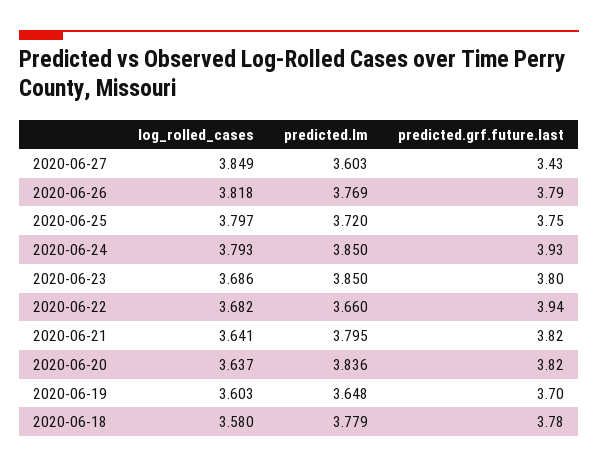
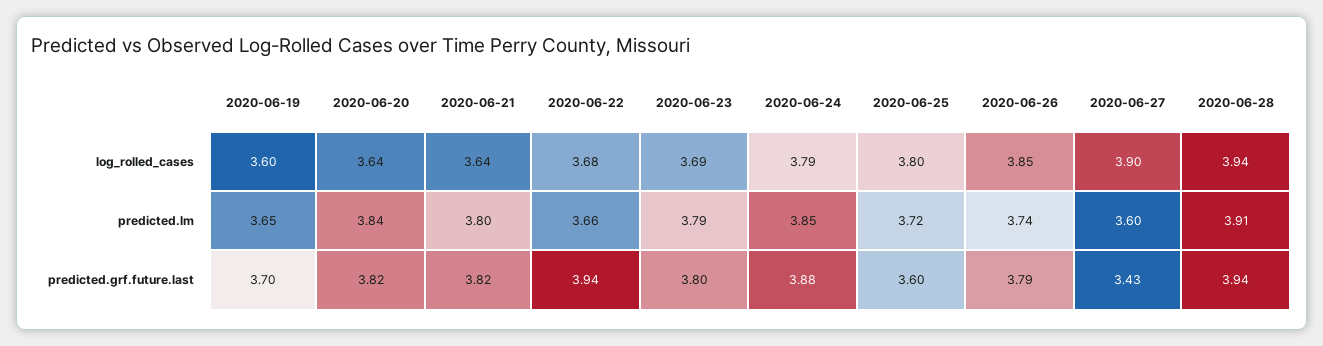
log_rolled_cases, 2020-06-27: 3.849 -> 3.9
log_rolled_cases, 2020-06-26: 3.818 -> 3.85
predicted.lm, 2020-06-26: 3.769 -> 3.74
predicted.grf.future.last, 2020-06-25: 3.75 -> 3.6
predicted.grf.future.last, 2020-06-24: 3.93 -> 3.88
predicted.lm, 2020-06-23: 3.85 -> 3.79
log_rolled_cases, 2020-06-18: 3.58 -> none
predicted.lm, 2020-06-18: 3.779 -> none
predicted.grf.future.last, 2020-06-18: 3.78 -> none
log_rolled_cases, 2020-06-28: none -> 3.94
predicted.lm, 2020-06-28: none -> 3.91
predicted.grf.future.last, 2020-06-28: none -> 3.94

